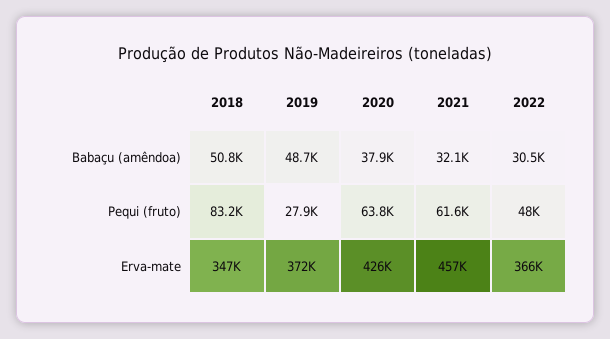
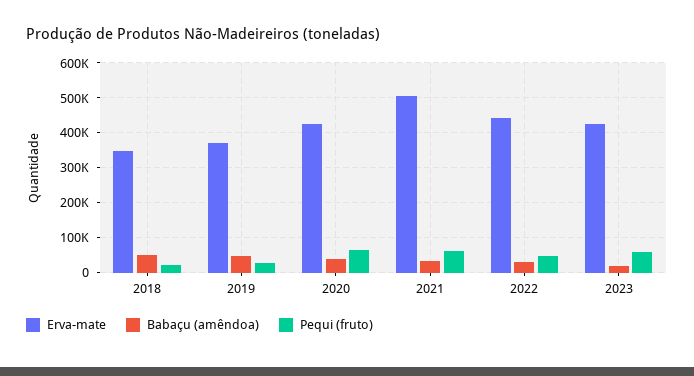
Pequi (fruto), 2018: 83200 -> 20000
Erva-mate, 2021: 457000 -> 500000
Erva-mate, 2022: 366000 -> 440000
Erva-mate, 2023: none -> 420000
Babaçu (amêndoa), 2023: none -> 20000
Pequi (fruto), 2023: none -> 60000

